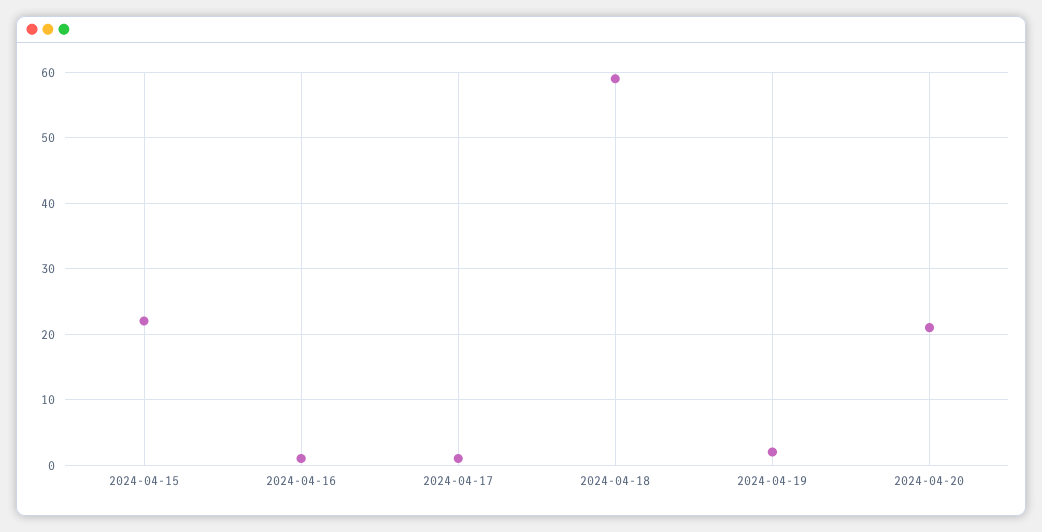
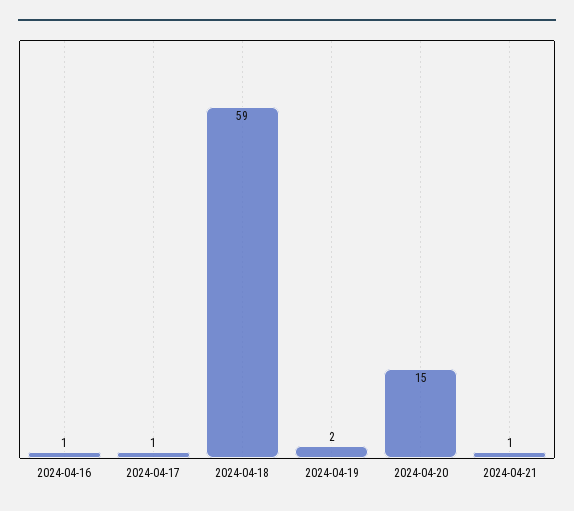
2024-04-15: 22 -> none
2024-04-20: 21 -> 15
2024-04-21: none -> 1

